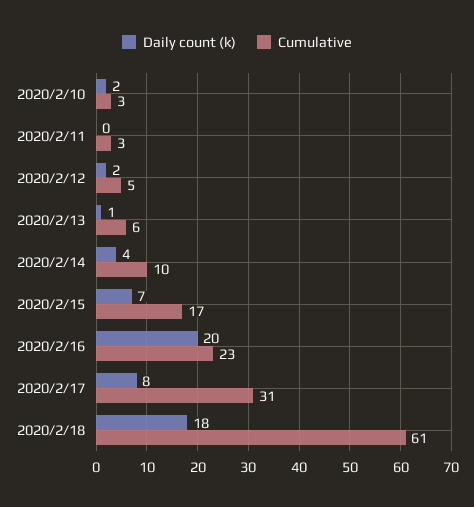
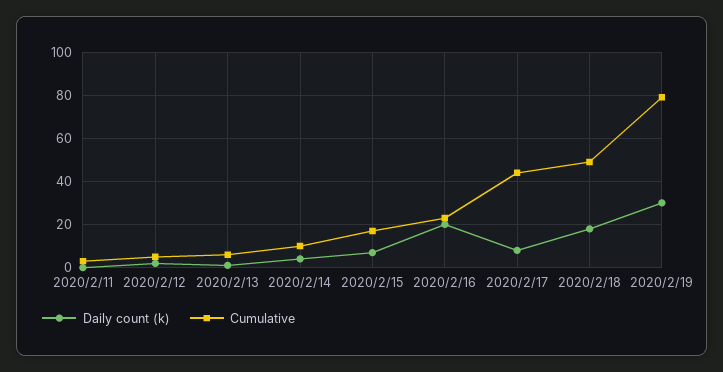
Daily count (k), 2020/2/10: 2 -> none
Cumulative, 2020/2/10: 3 -> none
Cumulative, 2020/2/17: 31 -> 45
Cumulative, 2020/2/18: 61 -> 50
Daily count (k), 2020/2/19: none -> 30
Cumulative, 2020/2/19: none -> 80

